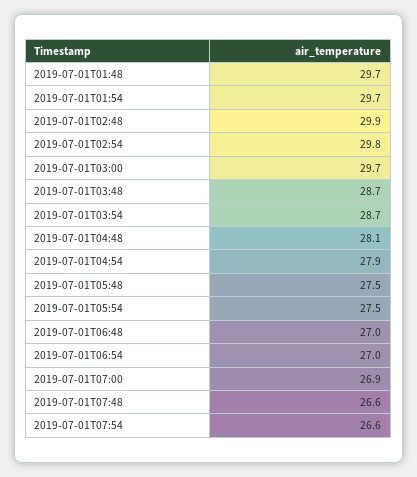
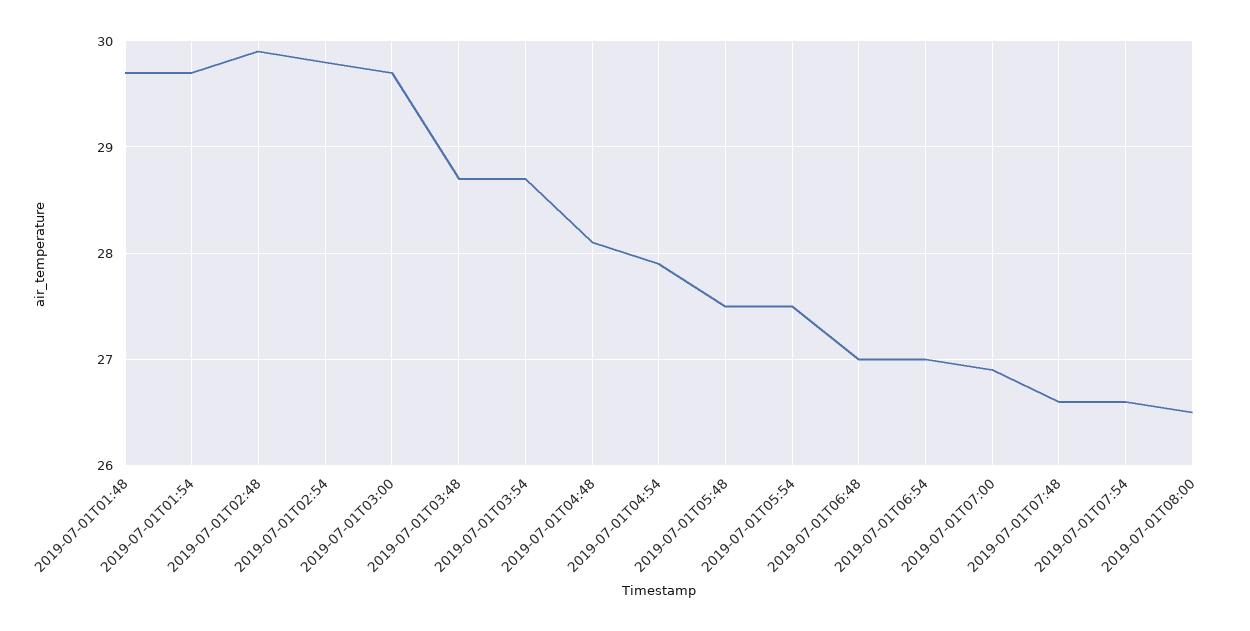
2019-07-01T08:00: none -> 26.5

